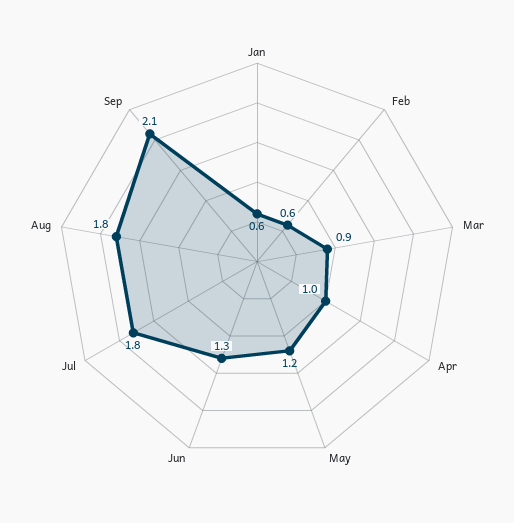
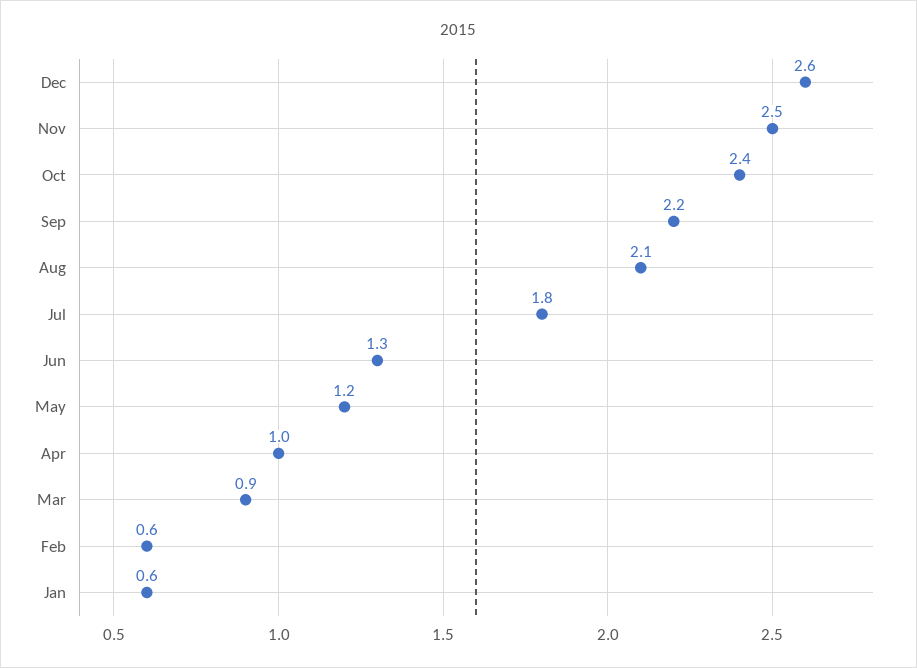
Aug: 1.8 -> 2.1
Sep: 2.1 -> 2.2
Dec: none -> 2.6
Nov: none -> 2.5
Oct: none -> 2.4

